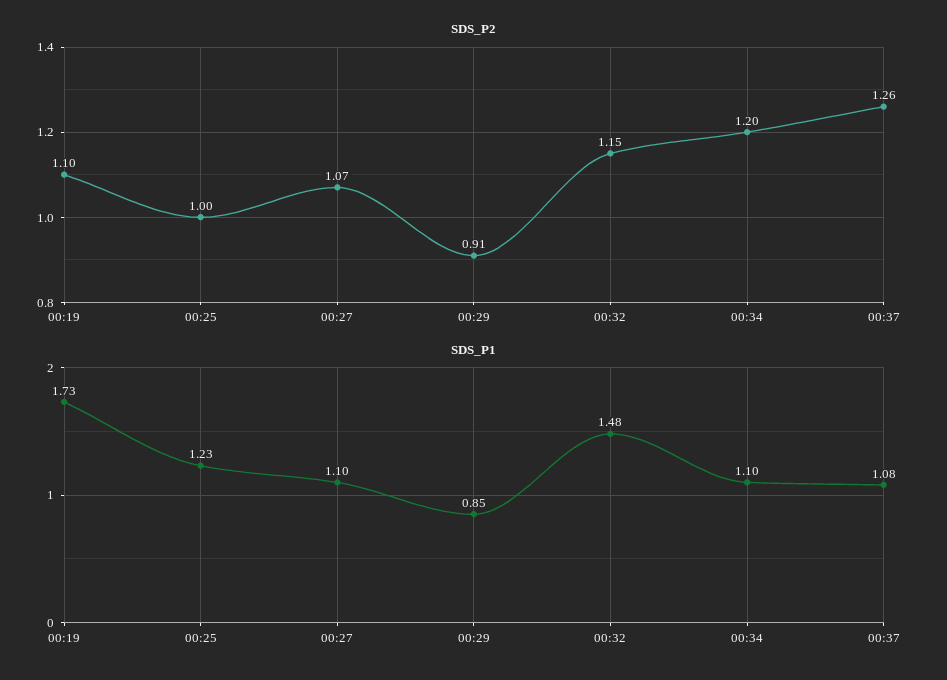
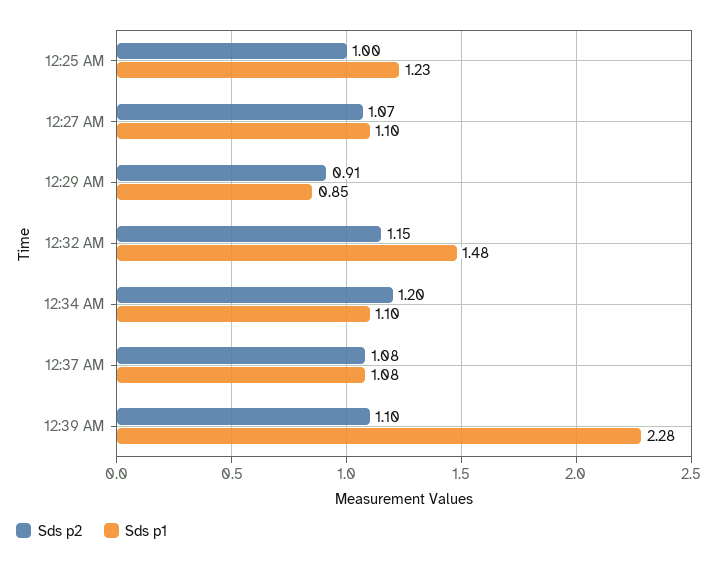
SDS_P2, 00:19: 1.1 -> none
SDS_P2, 00:37: 1.26 -> 1.08
SDS_P1, 00:19: 1.73 -> none
SDS_P2, 12:39 AM: none -> 1.1
SDS_P1, 12:39 AM: none -> 2.28

